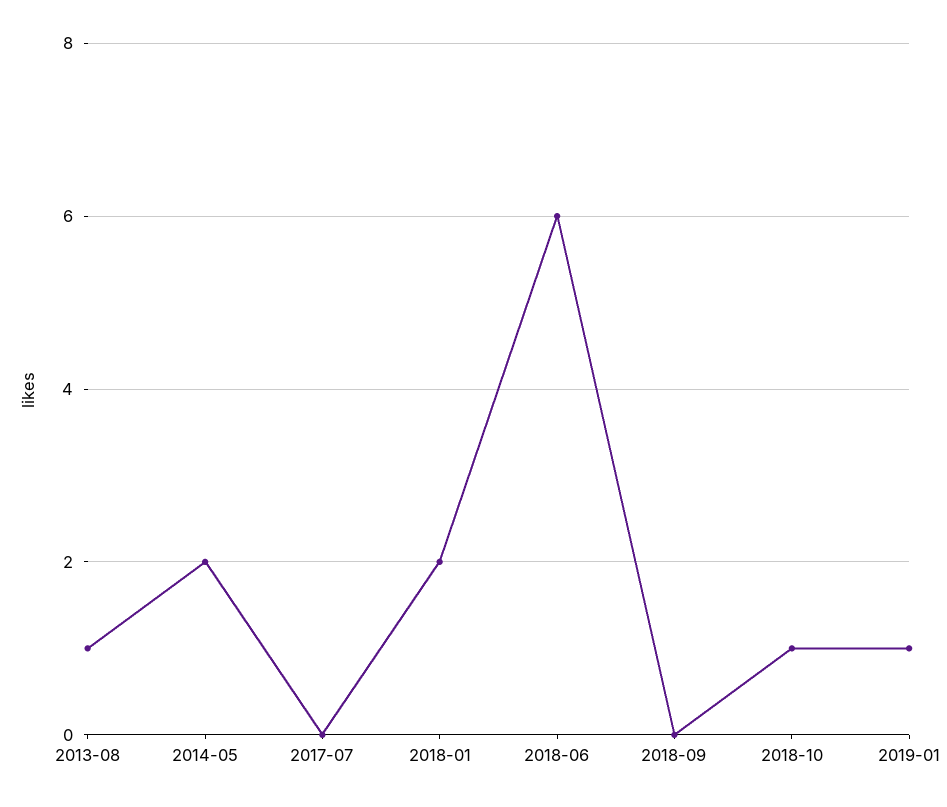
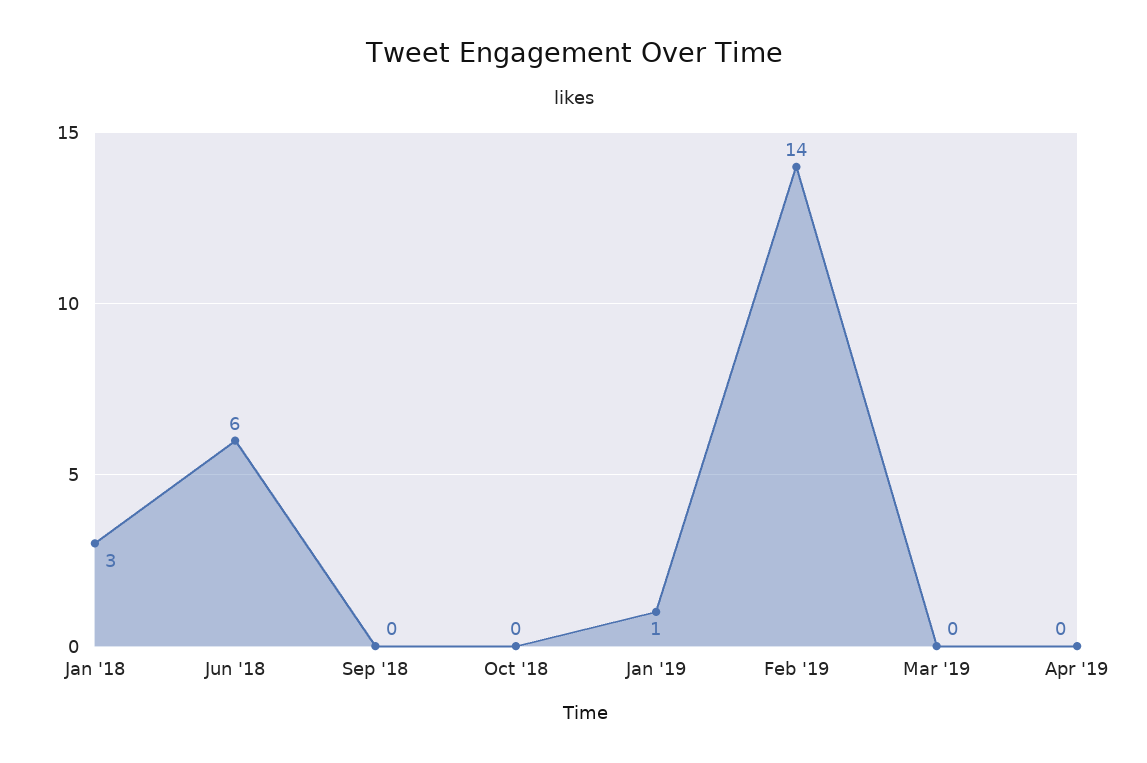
2013-08: 1 -> none
2014-05: 2 -> none
2017-07: 0 -> none
2018-01: 2 -> 3
2018-10: 1 -> 0
Feb '19: none -> 14
Mar '19: none -> 0
Apr '19: none -> 0

